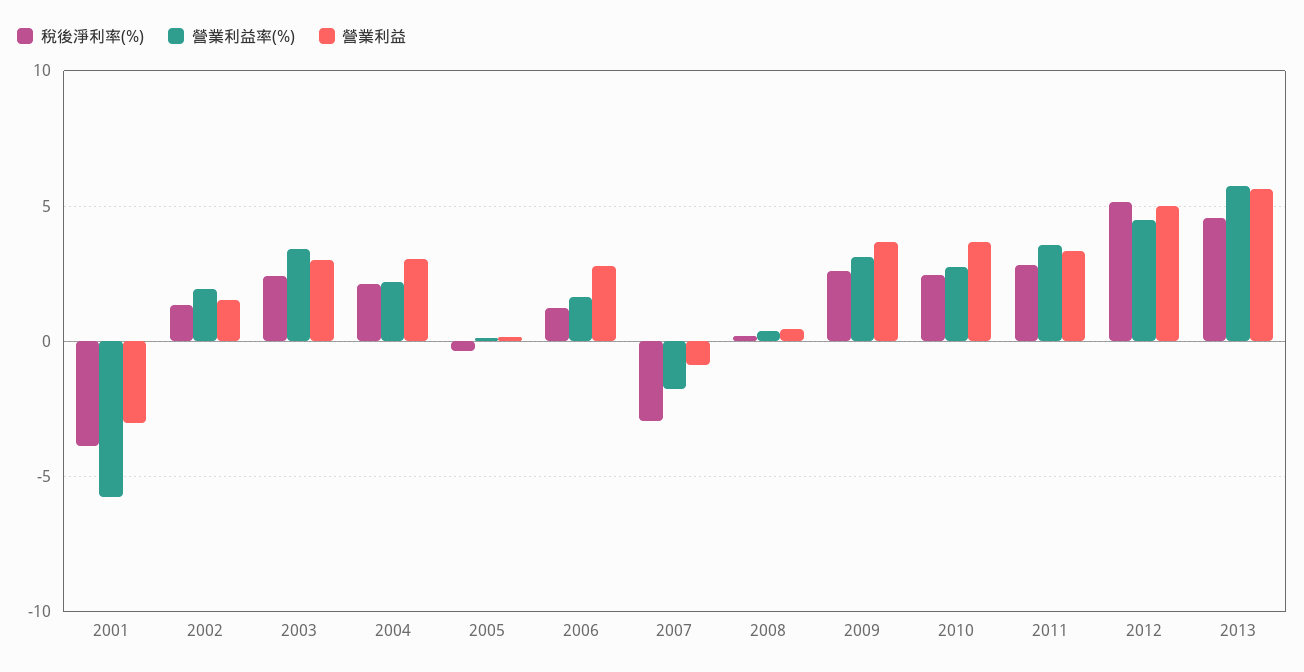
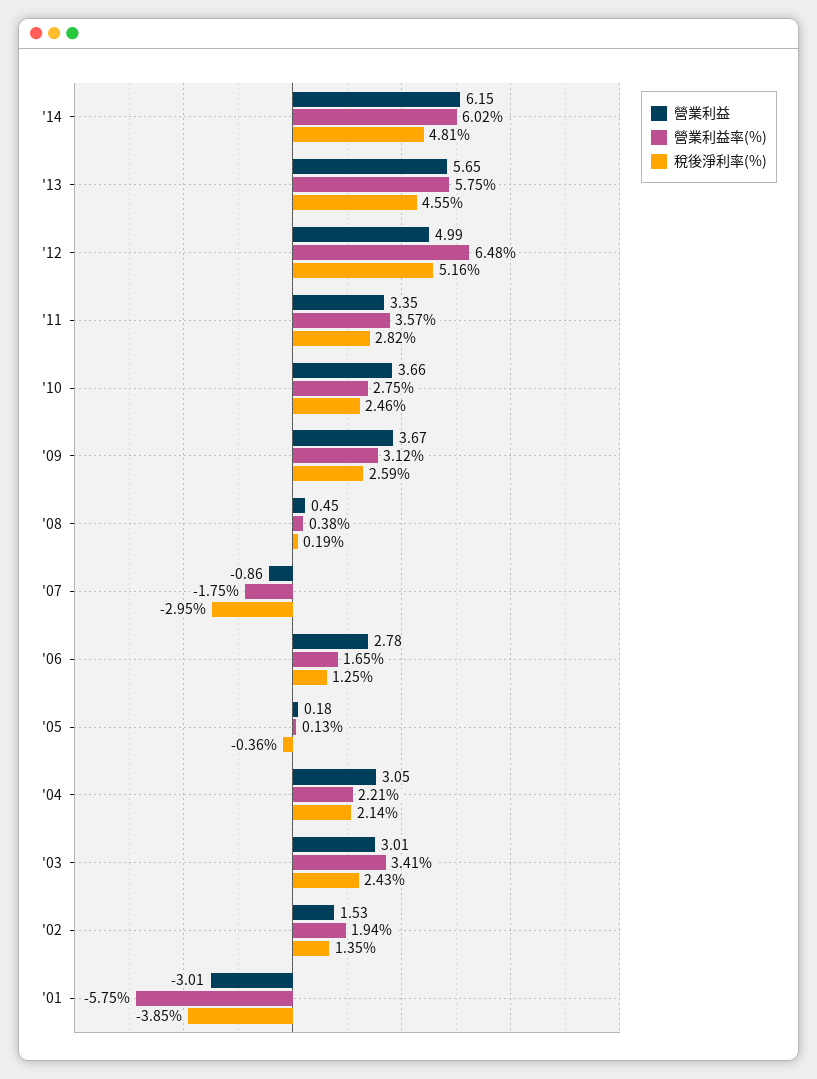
營業利益率(%), 2012: 4.5 -> 6.48
營業利益, '14: none -> 6.15
營業利益率(%), '14: none -> 6.02
稅後淨利率(%), '14: none -> 4.81

